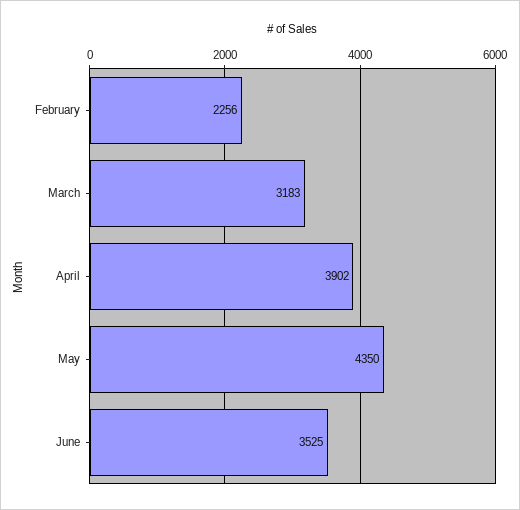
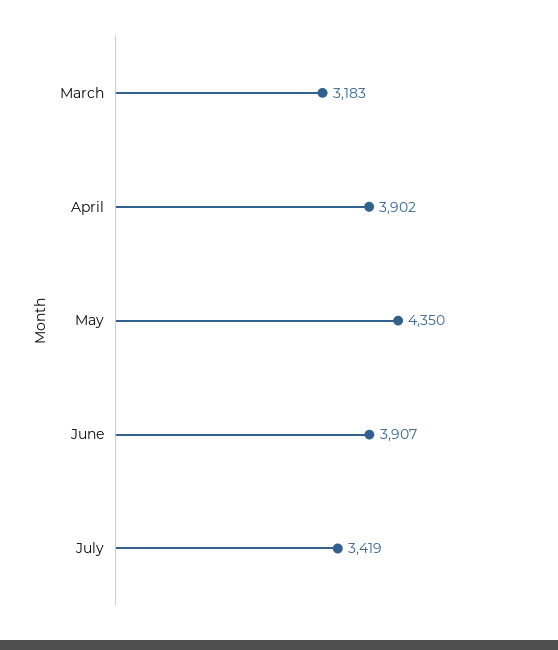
February: 2256 -> none
June: 3525 -> 3907
July: none -> 3419

